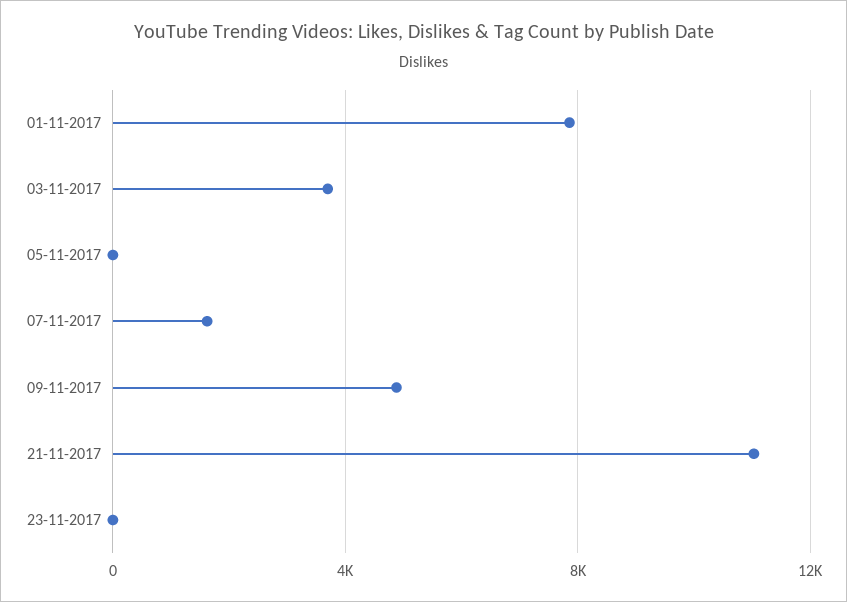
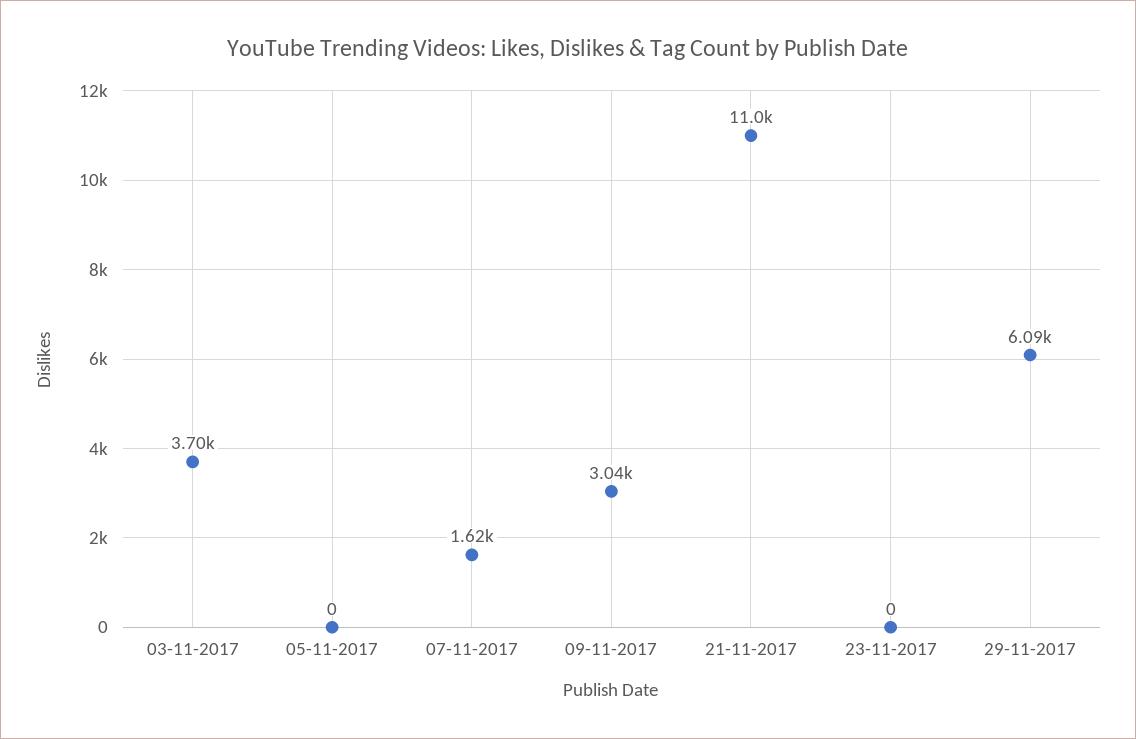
01-11-2017: 8000 -> none
09-11-2017: 5000 -> 3040
29-11-2017: none -> 6090

